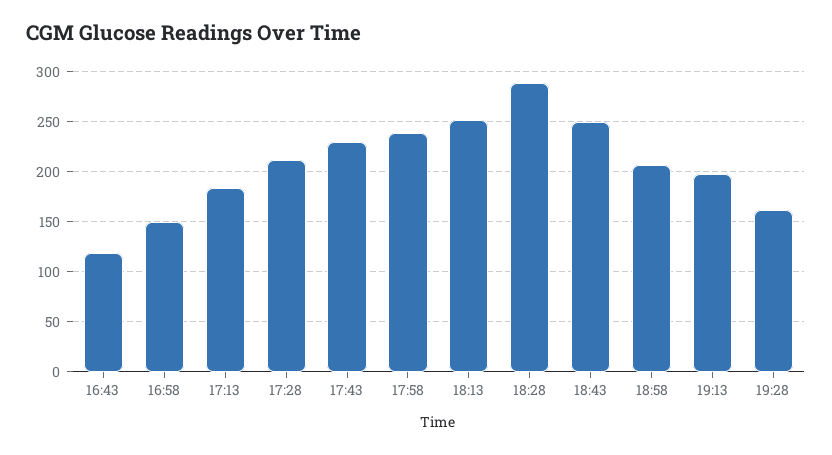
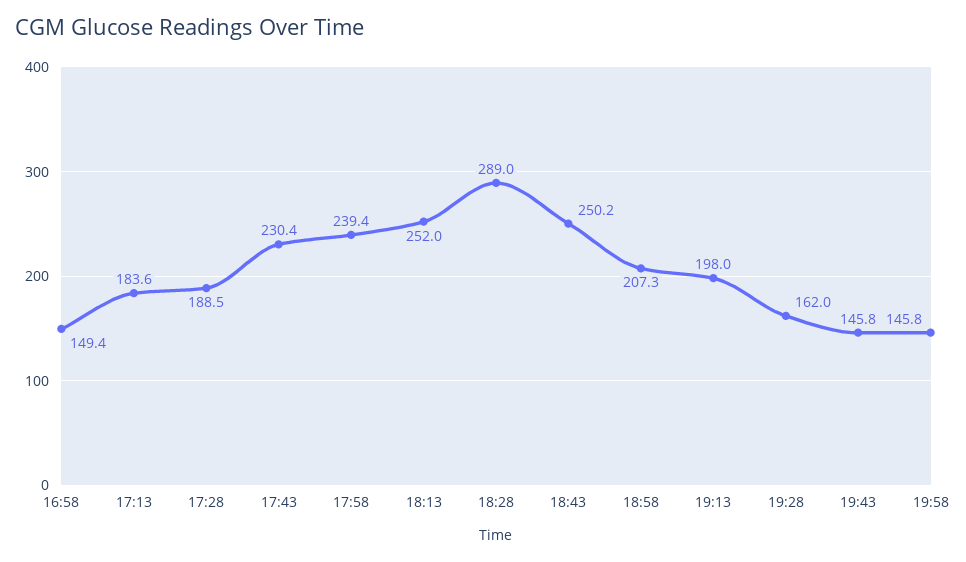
16:43: 120 -> none
17:28: 210 -> 188.5
19:43: none -> 145.8
19:58: none -> 145.8

